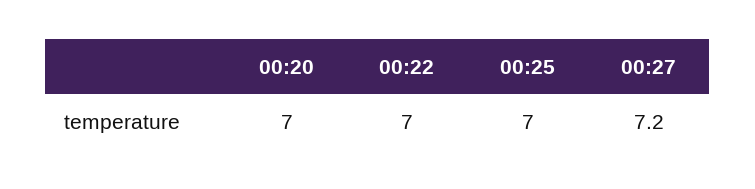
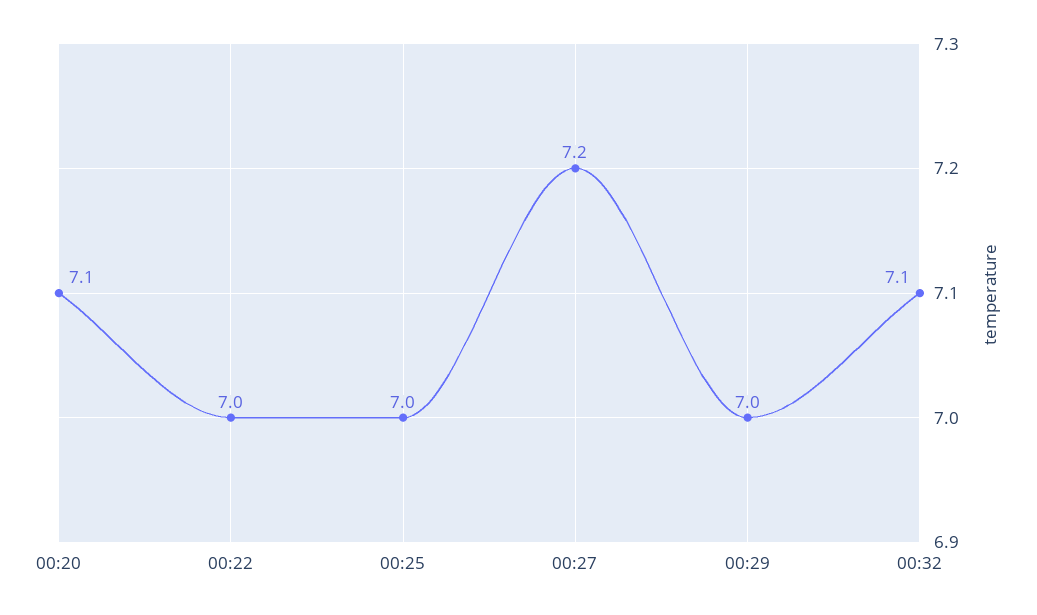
00:20: 7 -> 7.1
00:29: none -> 7
00:32: none -> 7.1

